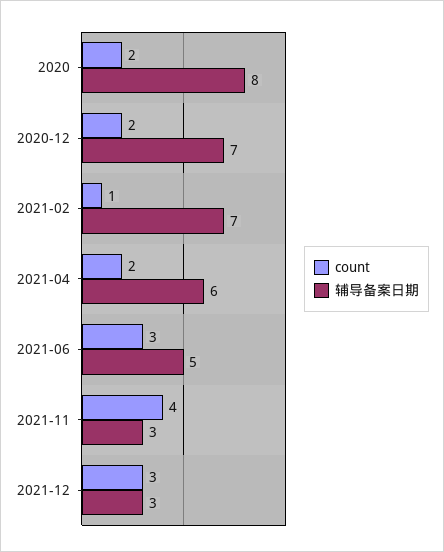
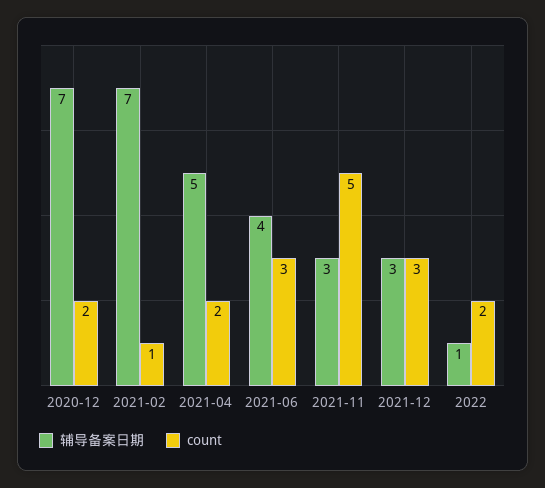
count, 2020: 2 -> none
辅导备案日期, 2020: 8 -> none
辅导备案日期, 2021-04: 6 -> 5
辅导备案日期, 2021-06: 5 -> 4
count, 2021-11: 4 -> 5
辅导备案日期, 2022: none -> 1
count, 2022: none -> 2

